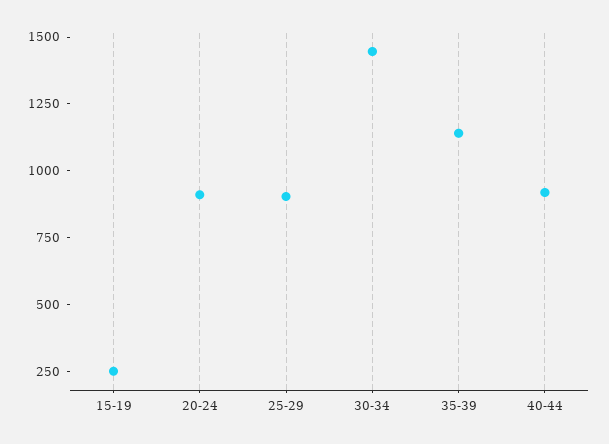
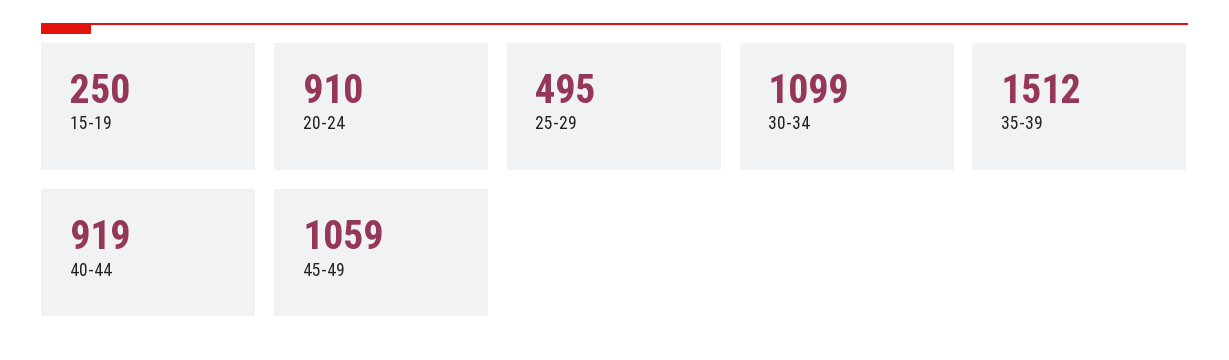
25-29: 900 -> 495
30-34: 1450 -> 1099
35-39: 1150 -> 1512
45-49: none -> 1059

